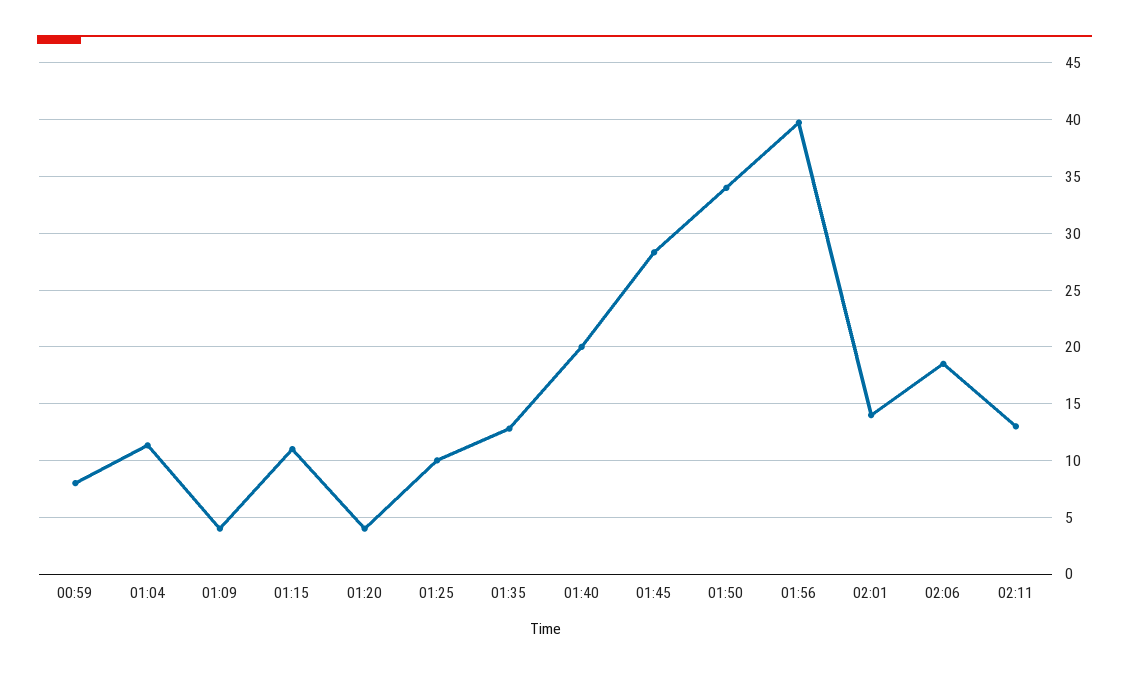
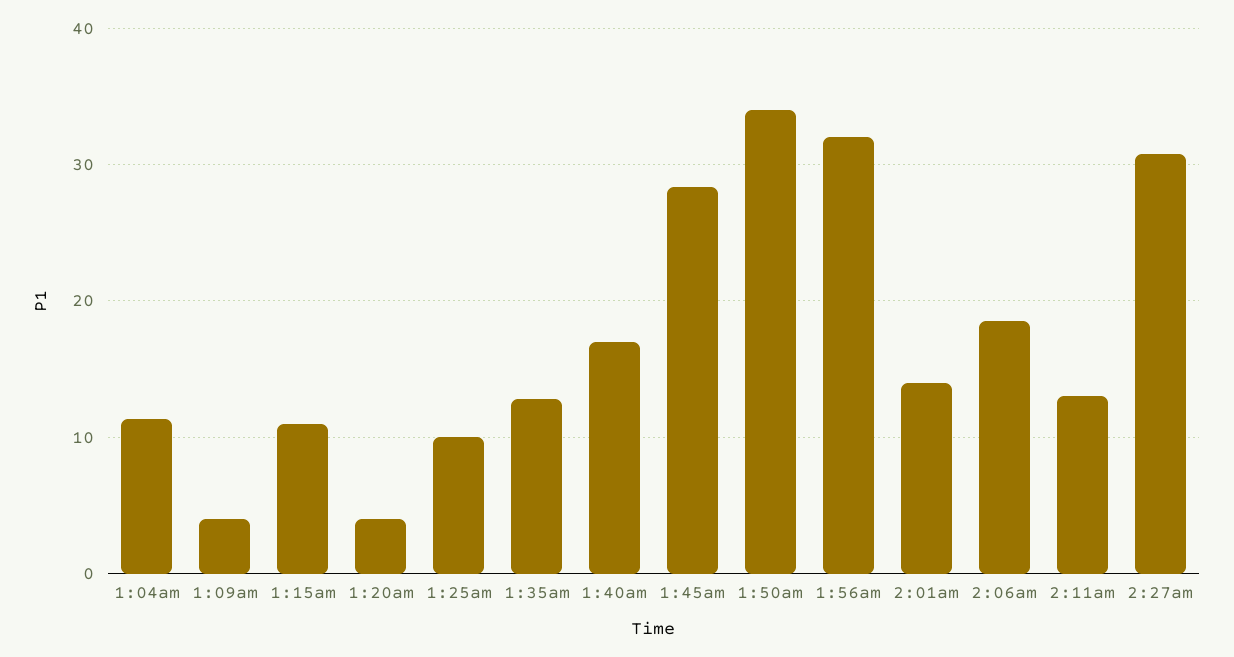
00:59: 8 -> none
01:40: 20 -> 17
01:56: 40 -> 32
2:27am: none -> 31

